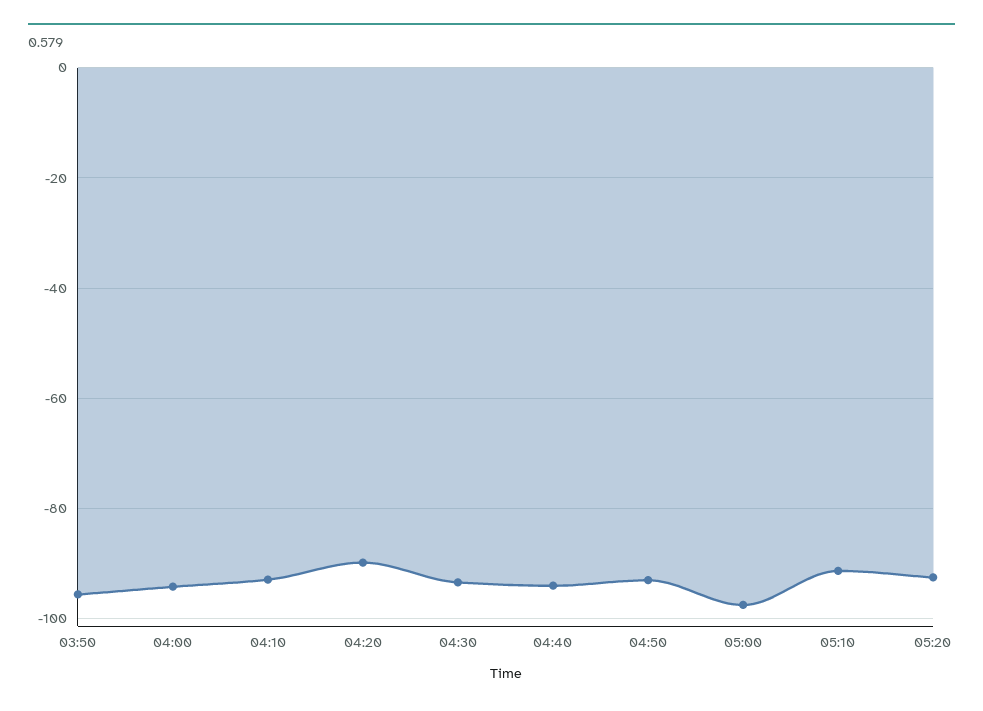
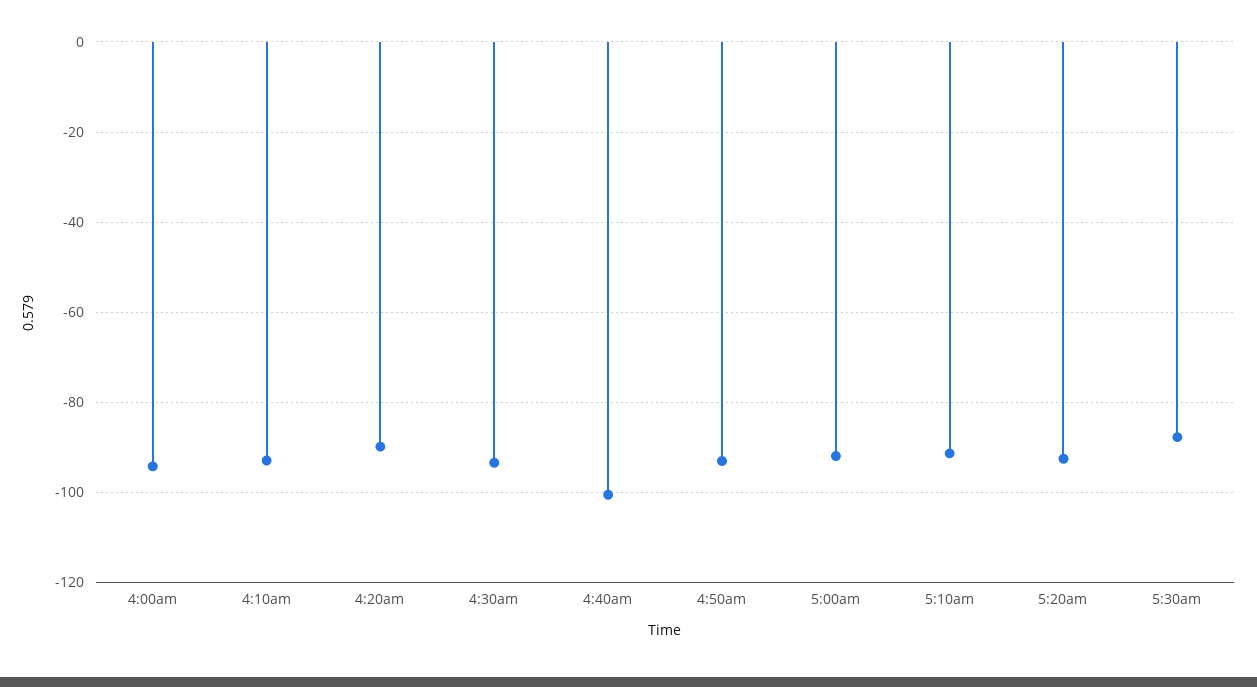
03:50: -96 -> none
04:40: -94 -> -100
05:00: -98 -> -92
5:30am: none -> -88

